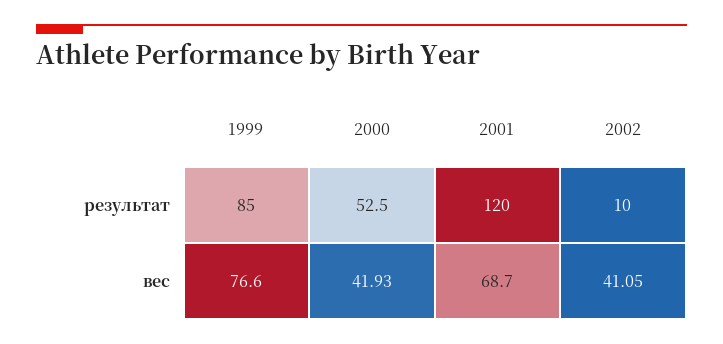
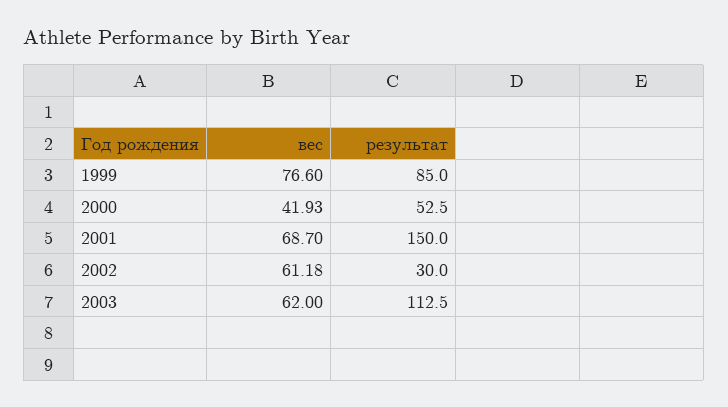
2001, результат: 120 -> 150
2002, результат: 10 -> 30
2002, вес: 41.05 -> 61.18
2003, вес: none -> 62
2003, результат: none -> 112.5

